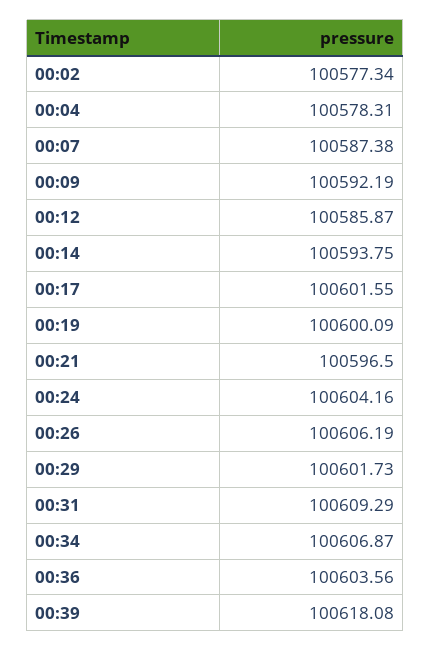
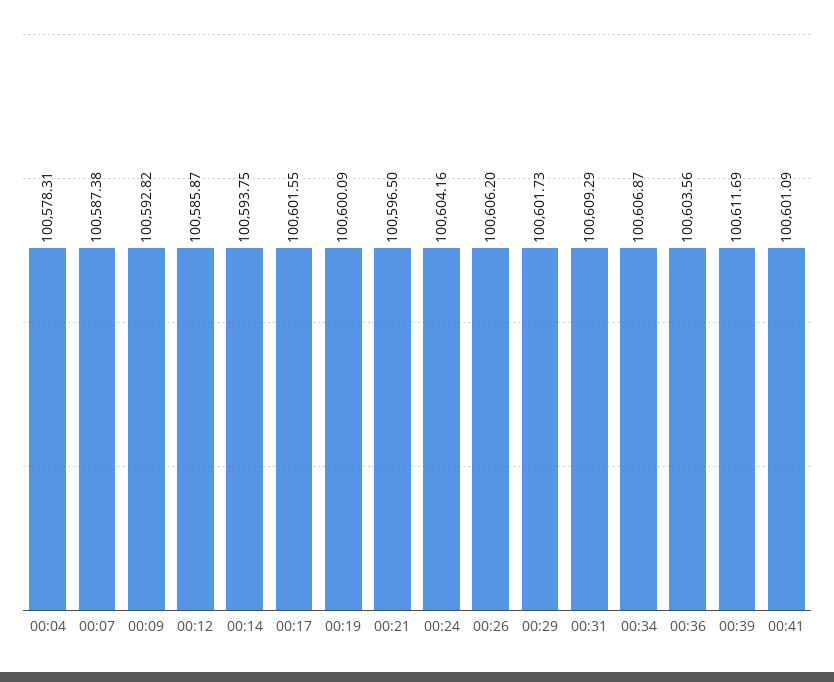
00:02: 100577.34 -> none
00:09: 100592.19 -> 100592.82
00:26: 100606.19 -> 100606.2
00:39: 100618.08 -> 100611.69
00:41: none -> 100601.09

